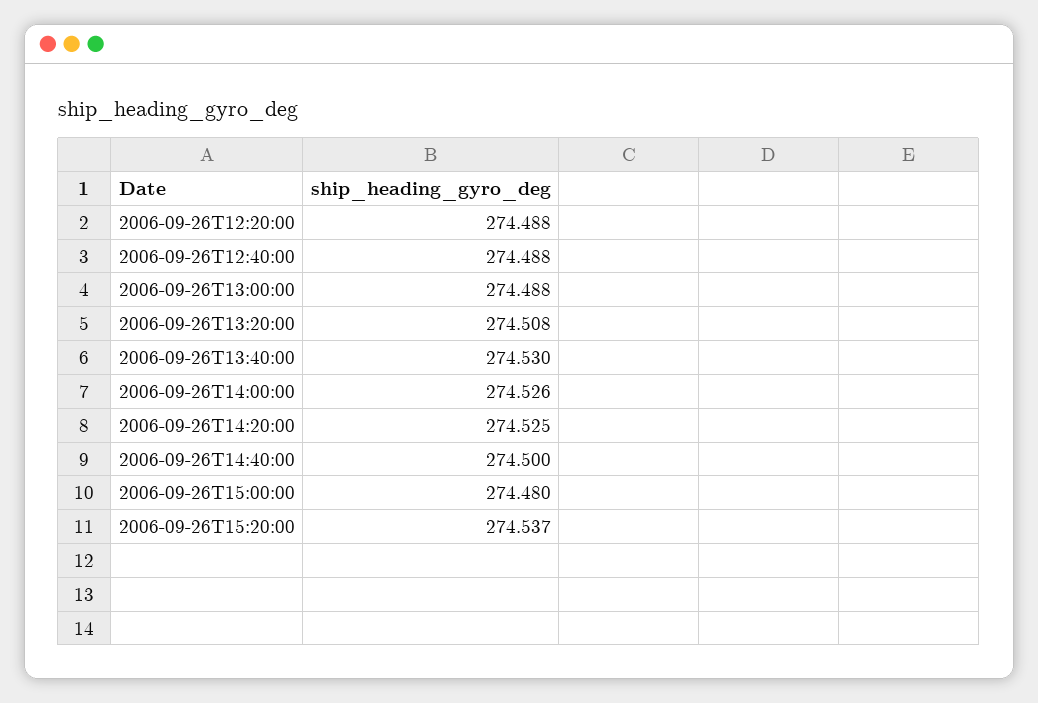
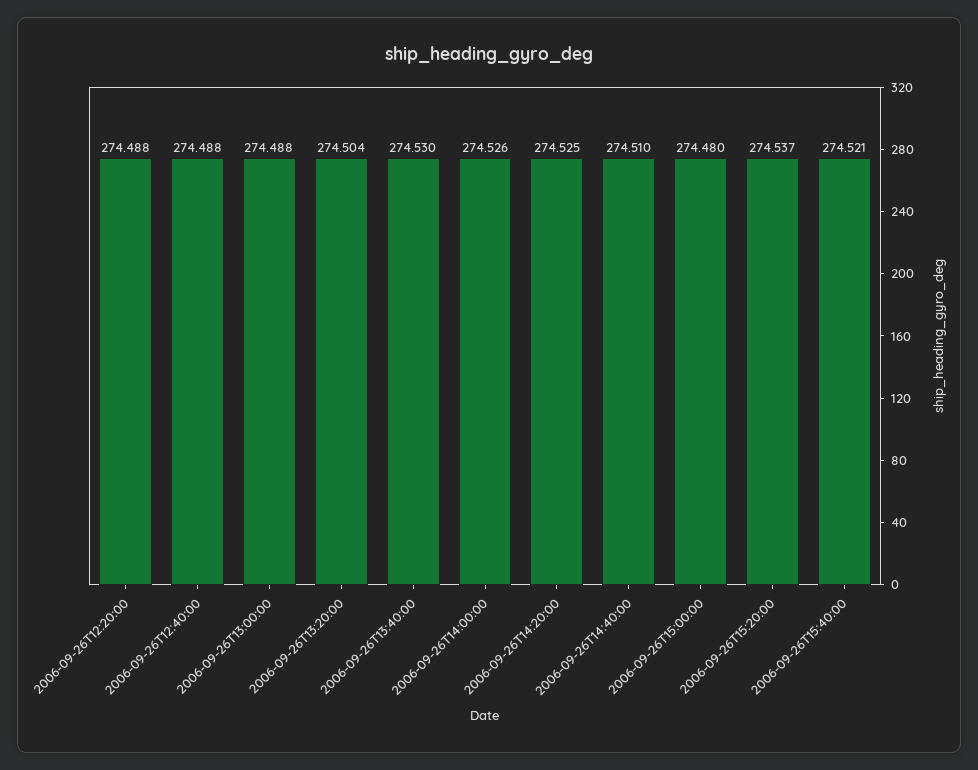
2006-09-26T13:20:00: 274.508 -> 274.504
2006-09-26T14:40:00: 274.5 -> 274.51
2006-09-26T15:40:00: none -> 274.521

